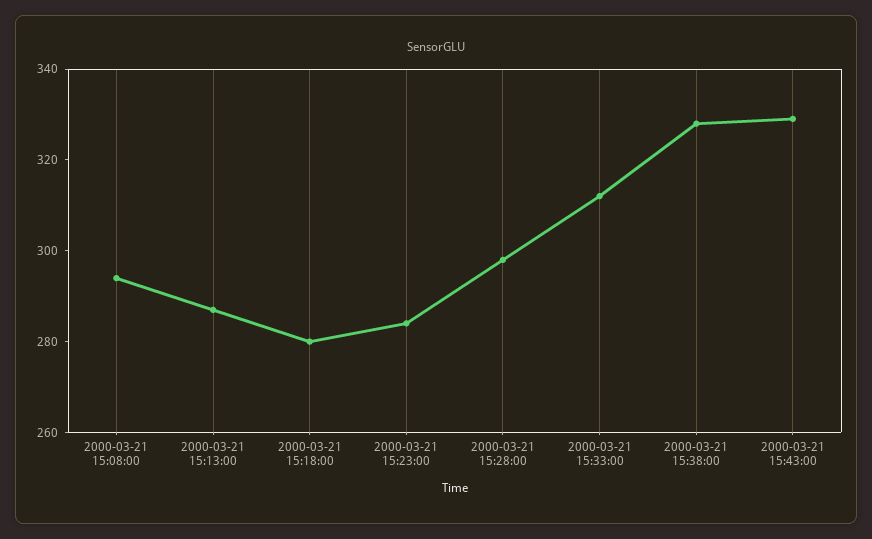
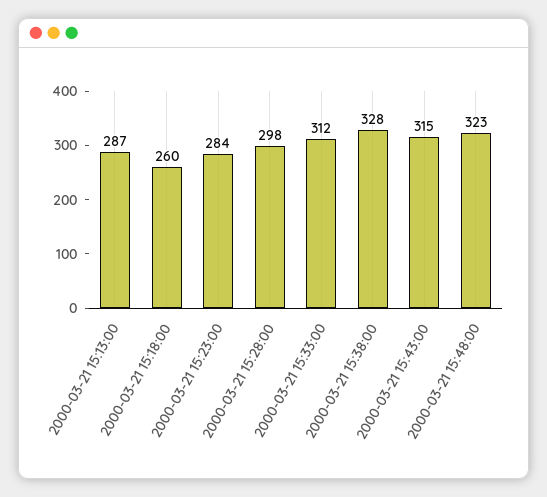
2000-03-21 15:08:00: 295 -> none
2000-03-21 15:18:00: 280 -> 260
2000-03-21 15:43:00: 330 -> 315
2000-03-21 15:48:00: none -> 323

